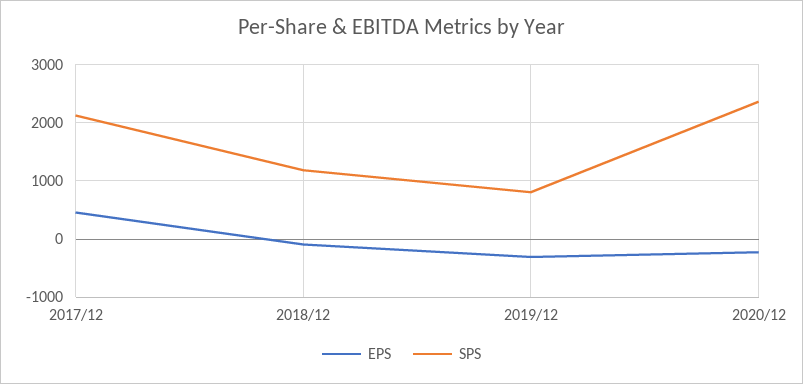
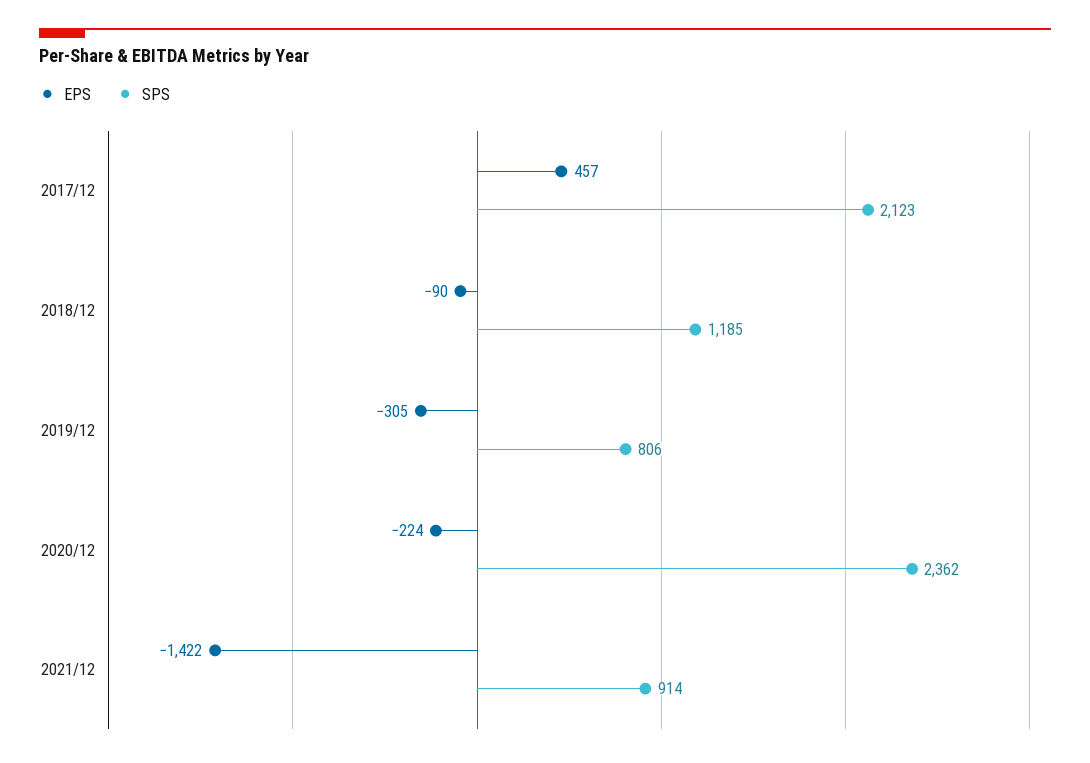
EPS, 2021/12: none -> -1422
SPS, 2021/12: none -> 914

